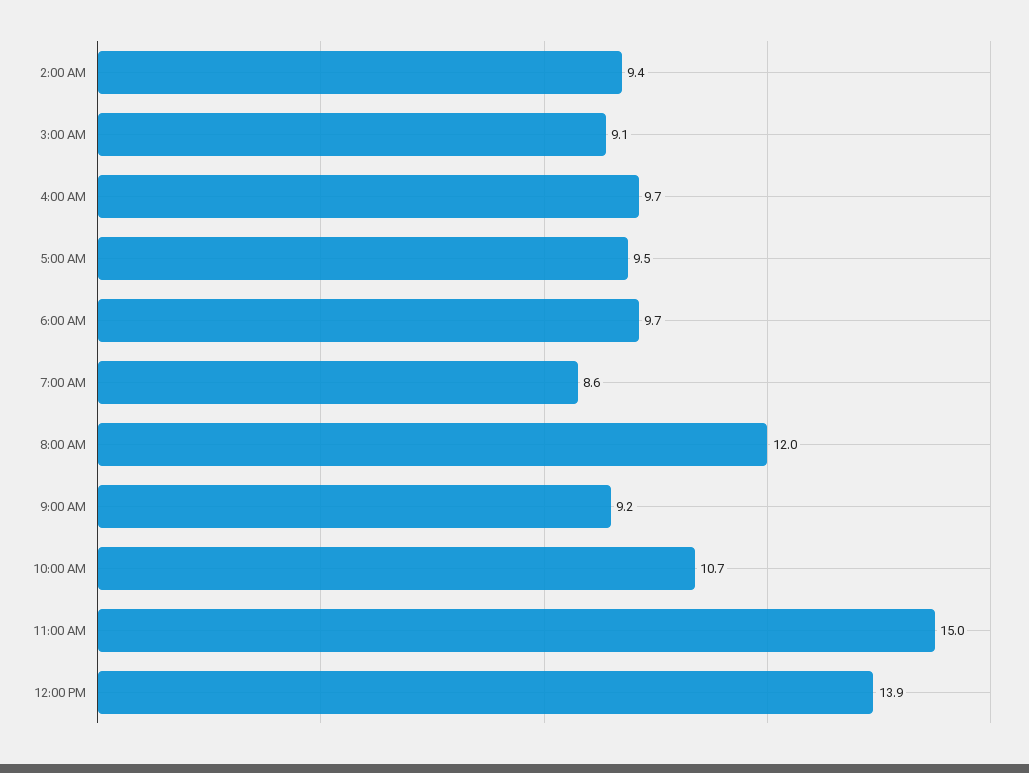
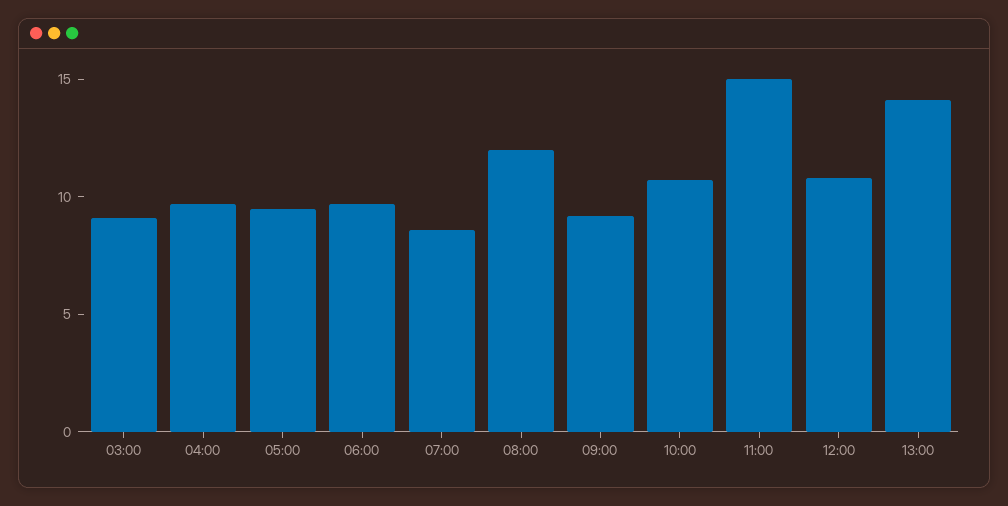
2:00 AM: 9.4 -> none
12:00 PM: 13.9 -> 11
13:00: none -> 14

